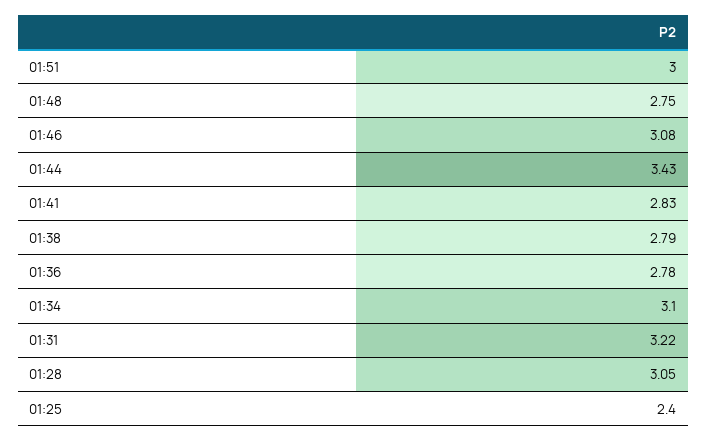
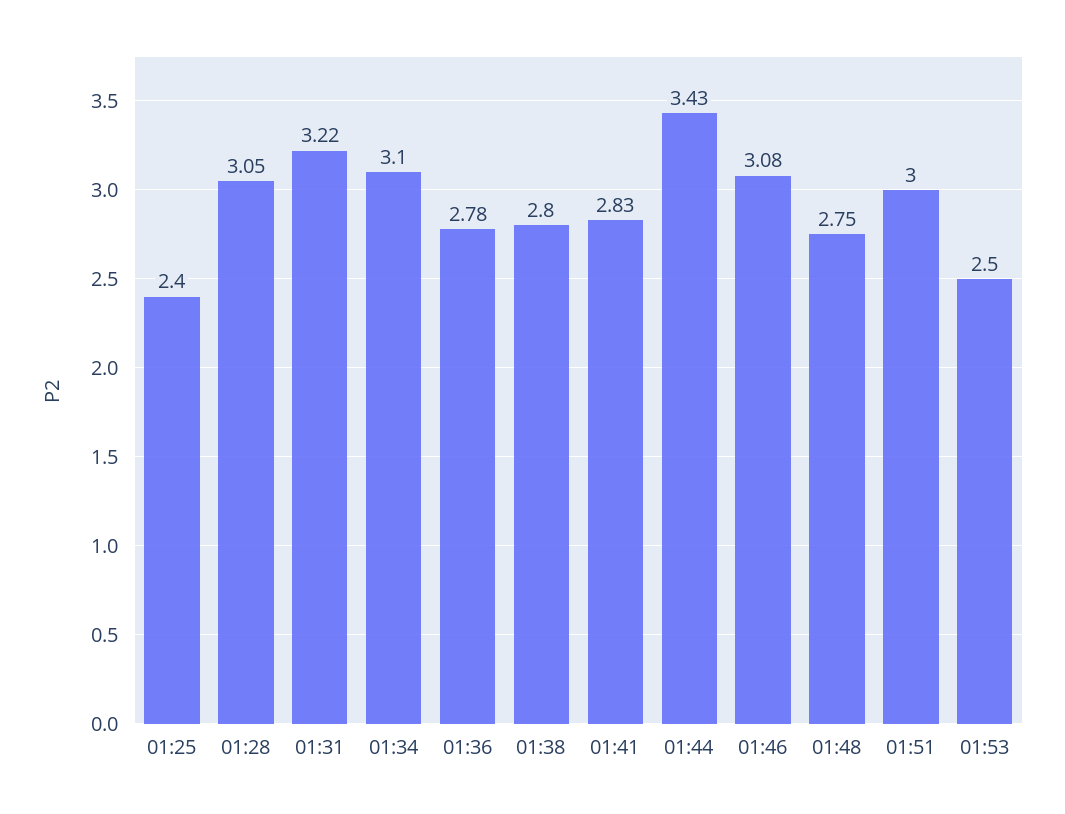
01:38: 2.79 -> 2.8
01:53: none -> 2.5

